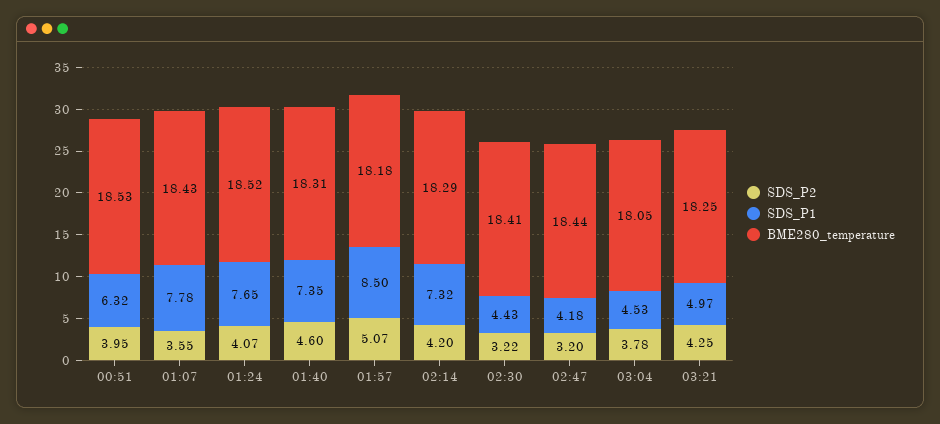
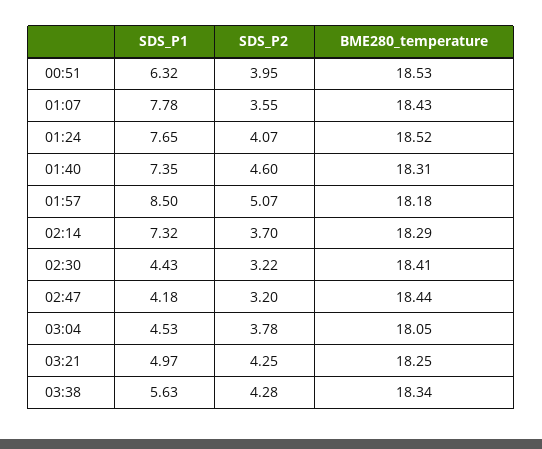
SDS_P2, 02:14: 4.2 -> 3.7
SDS_P1, 03:38: none -> 5.63
SDS_P2, 03:38: none -> 4.28
BME280_temperature, 03:38: none -> 18.34

